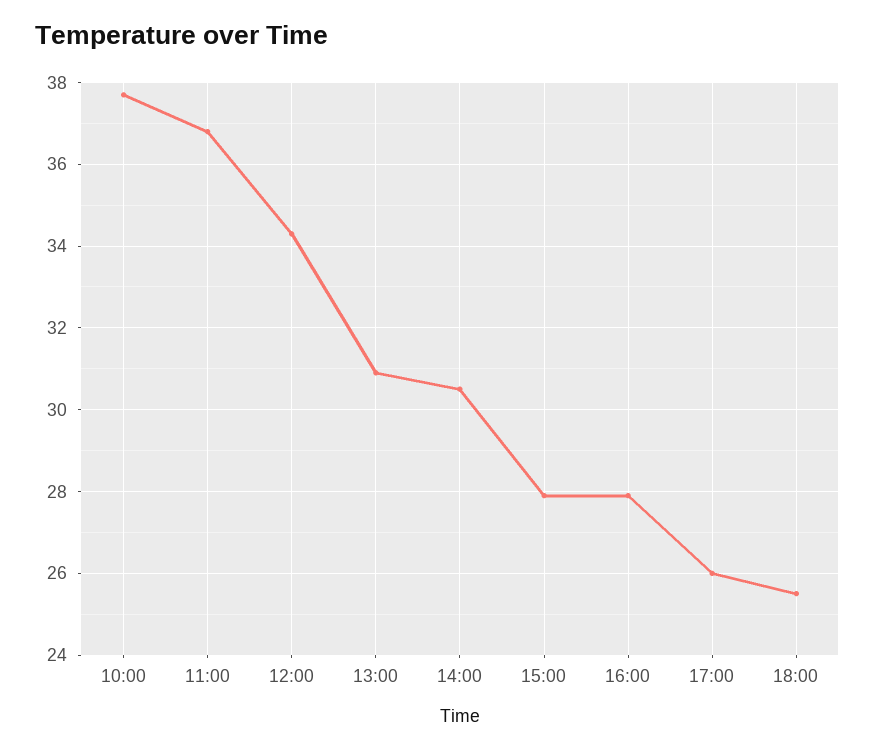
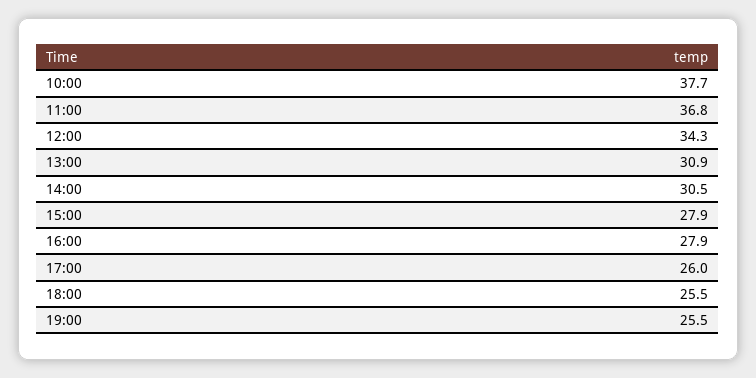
19:00: none -> 25.5

